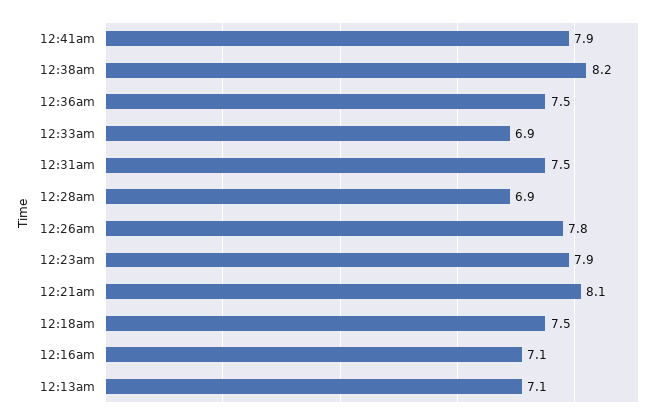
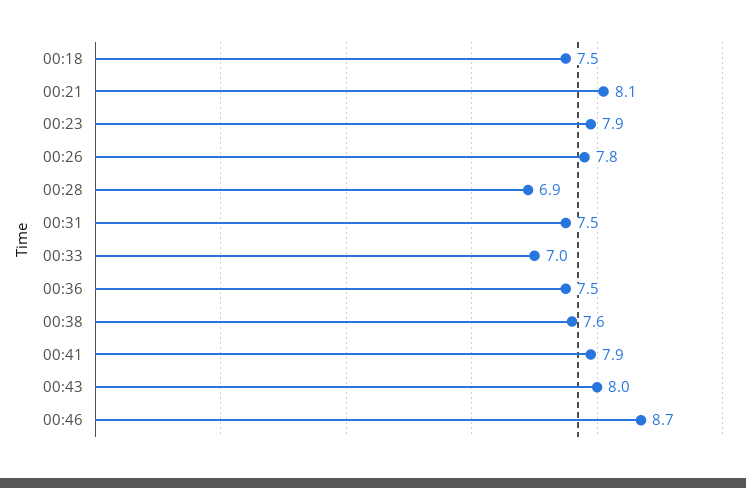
12:38am: 8.2 -> 7.6
12:33am: 6.9 -> 7
12:16am: 7.1 -> none
12:13am: 7.1 -> none
00:43: none -> 8
00:46: none -> 8.7

